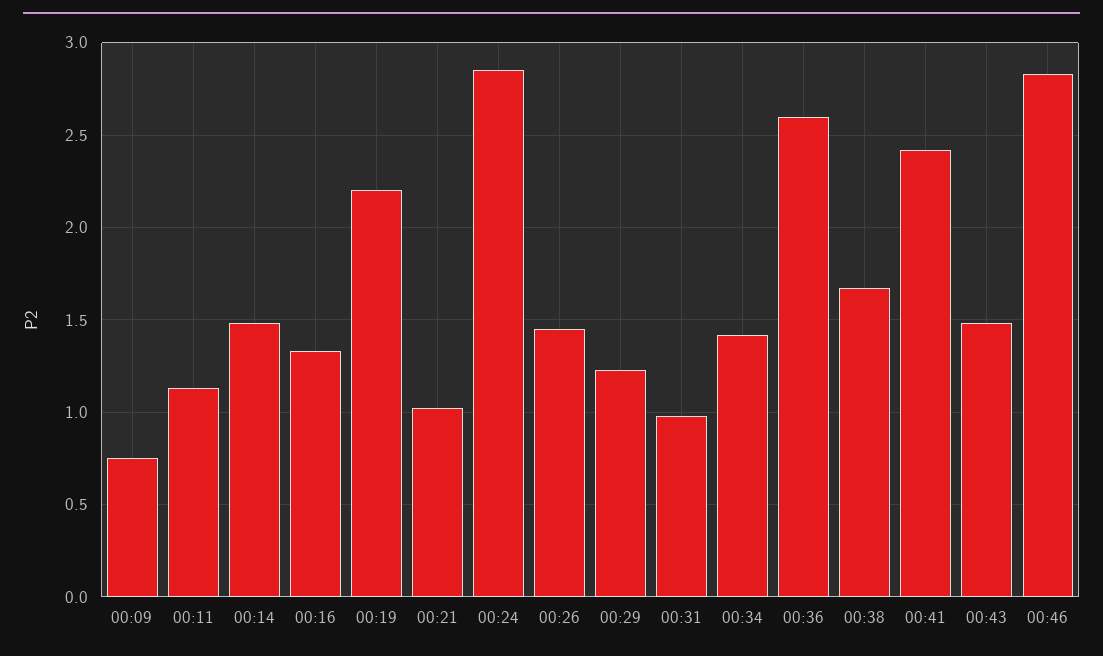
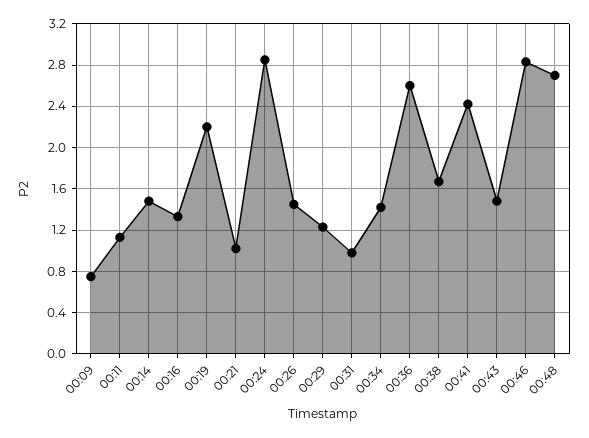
00:48: none -> 2.7

